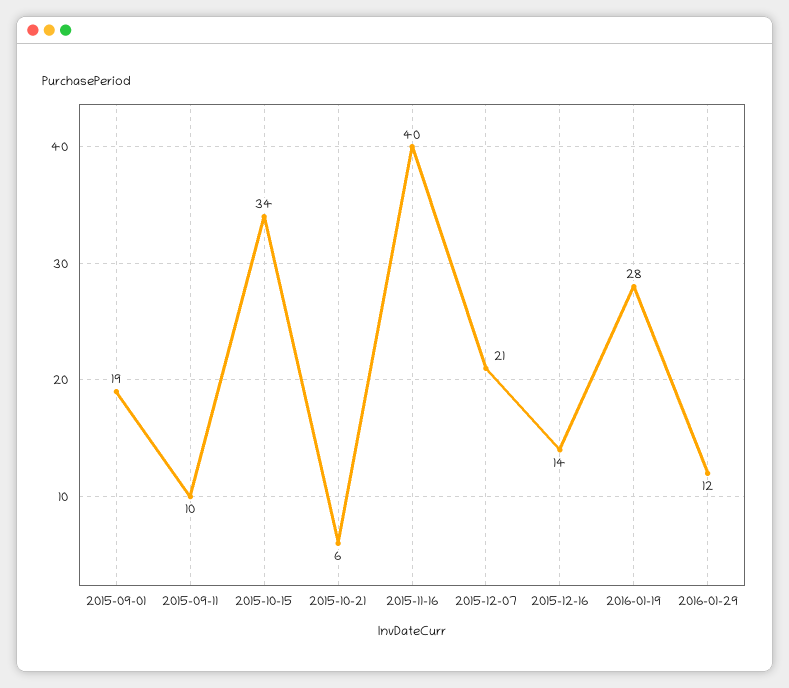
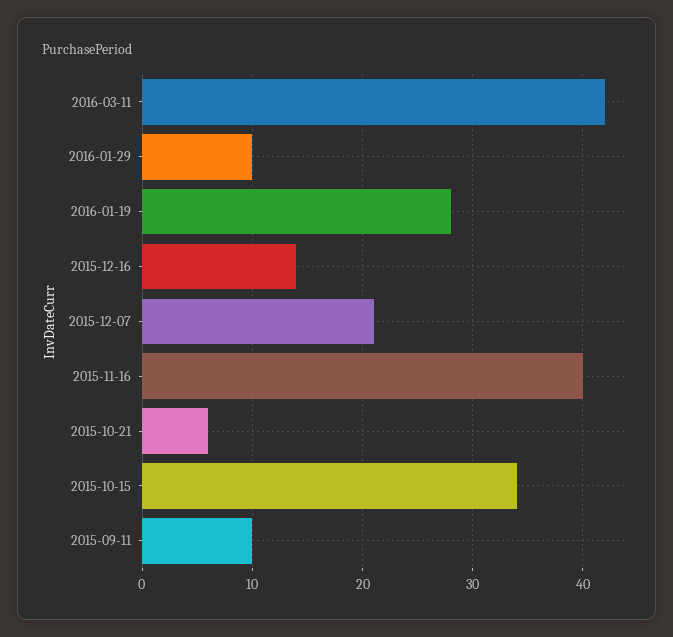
2015-09-01: 19 -> none
2016-01-29: 12 -> 10
2016-03-11: none -> 42

